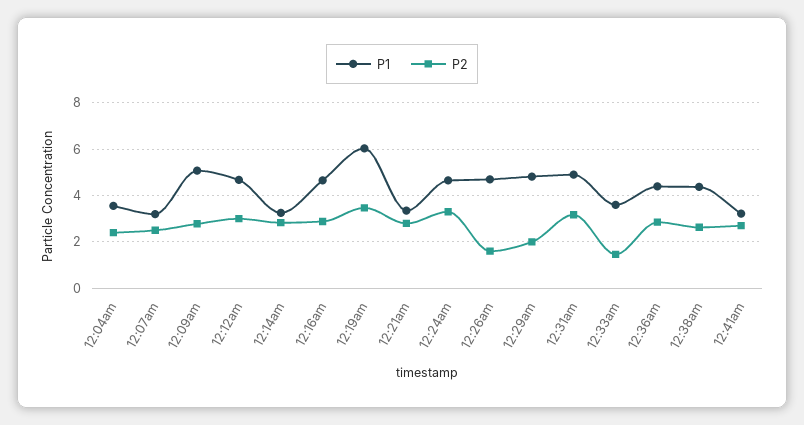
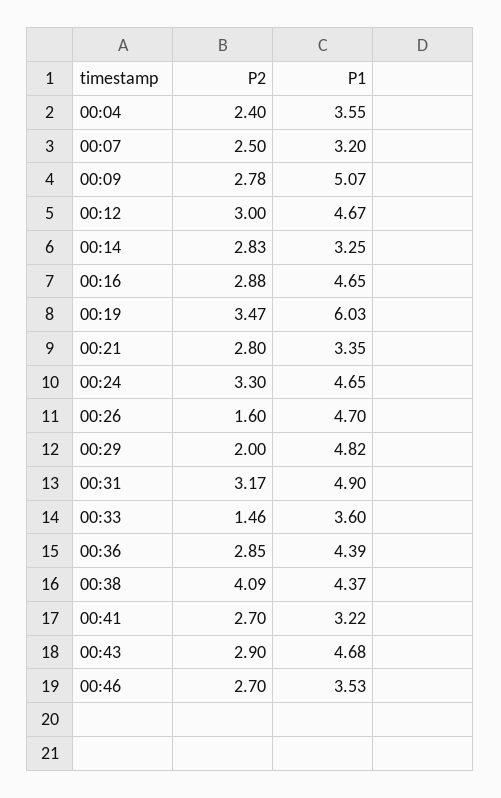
P2, 12:38am: 2.5 -> 4.09
P2, 00:43: none -> 2.9
P1, 00:43: none -> 4.68
P2, 00:46: none -> 2.7
P1, 00:46: none -> 3.53

